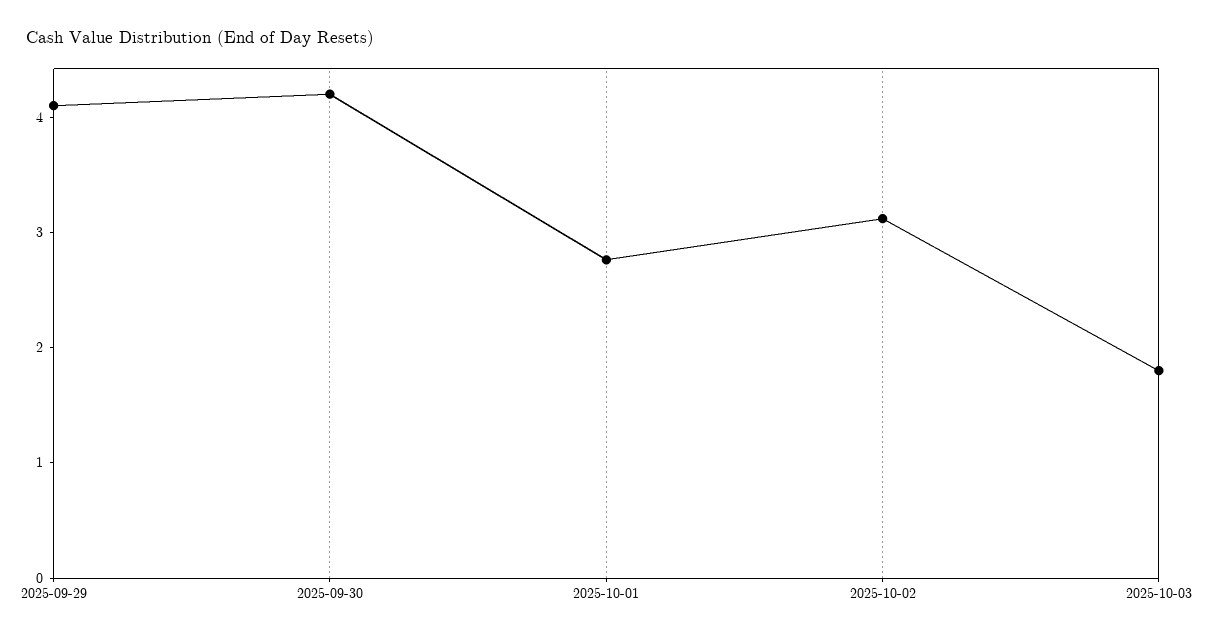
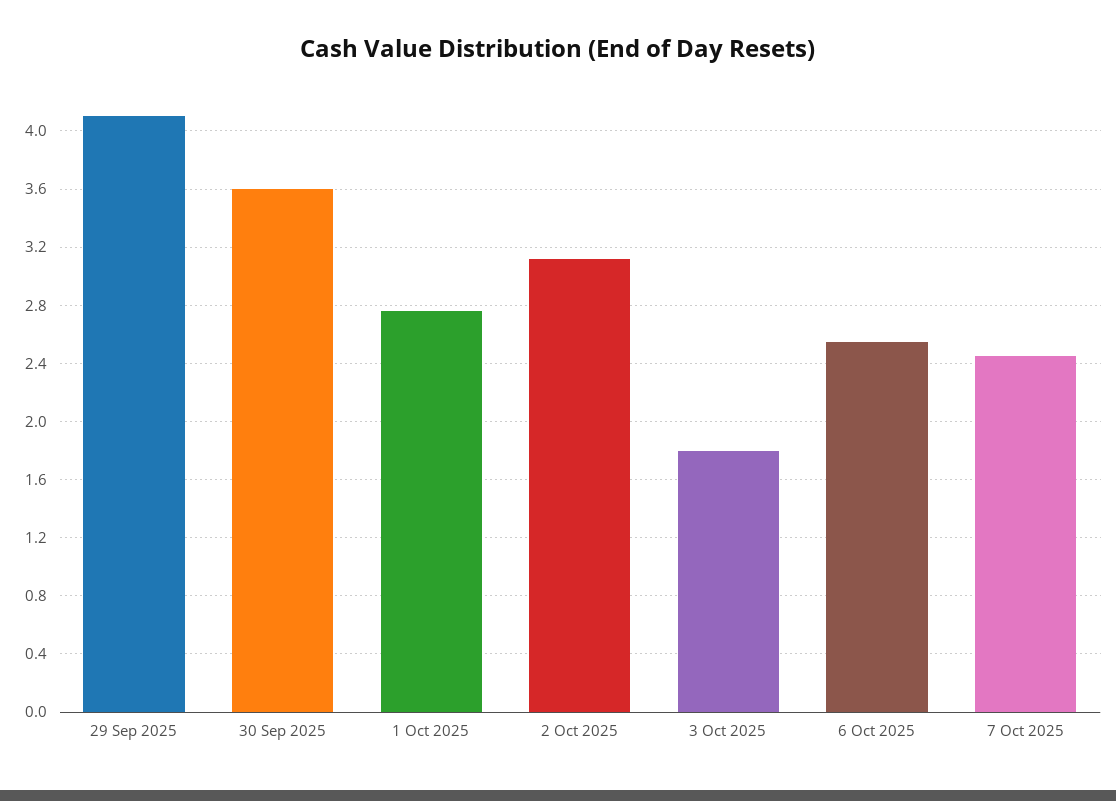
2025-09-30: 4.2 -> 3.6
6 Oct 2025: none -> 2.55
7 Oct 2025: none -> 2.45

